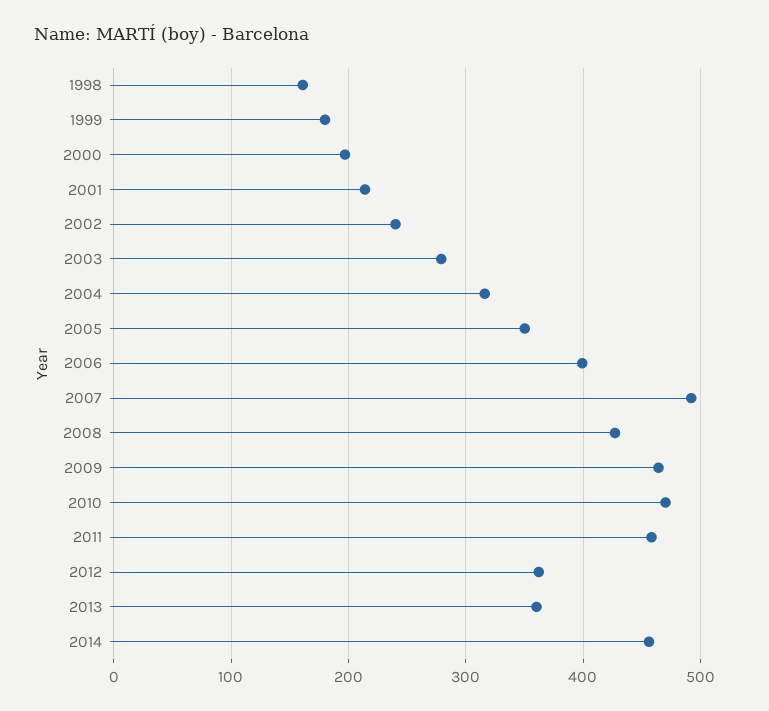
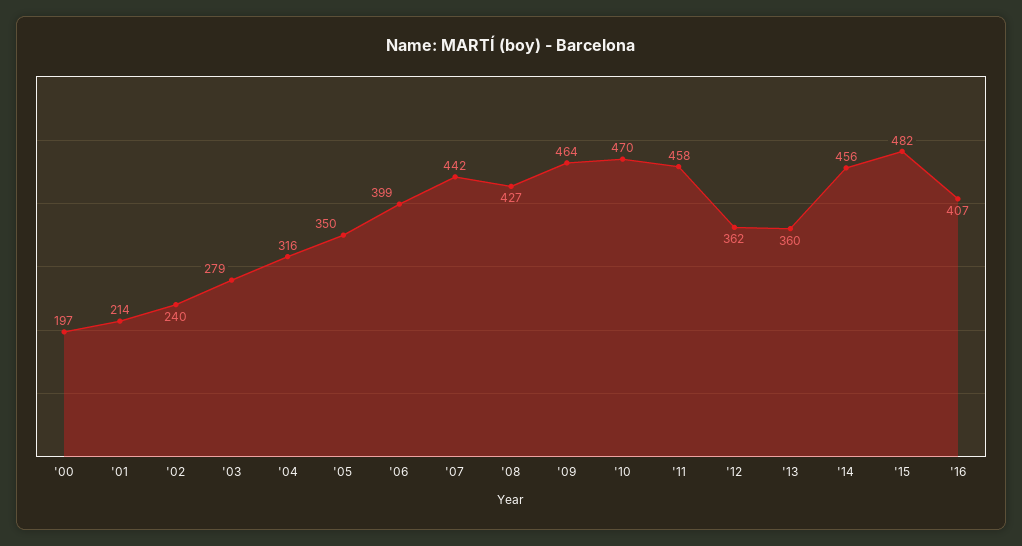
1998: 160 -> none
1999: 180 -> none
2007: 490 -> 442
'15: none -> 482
'16: none -> 407

